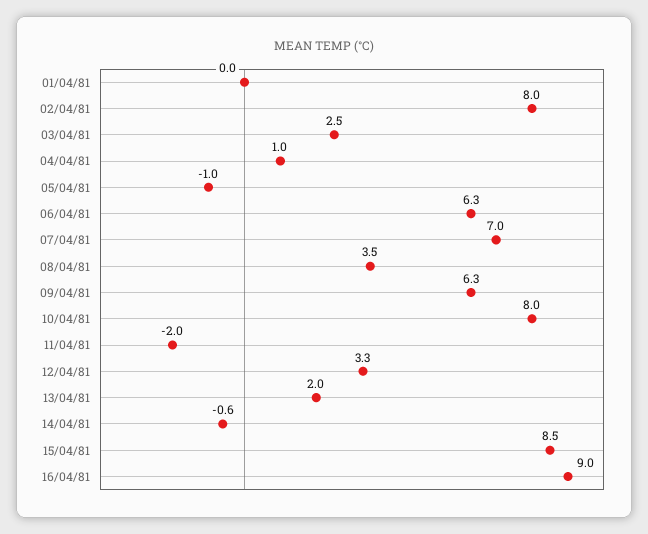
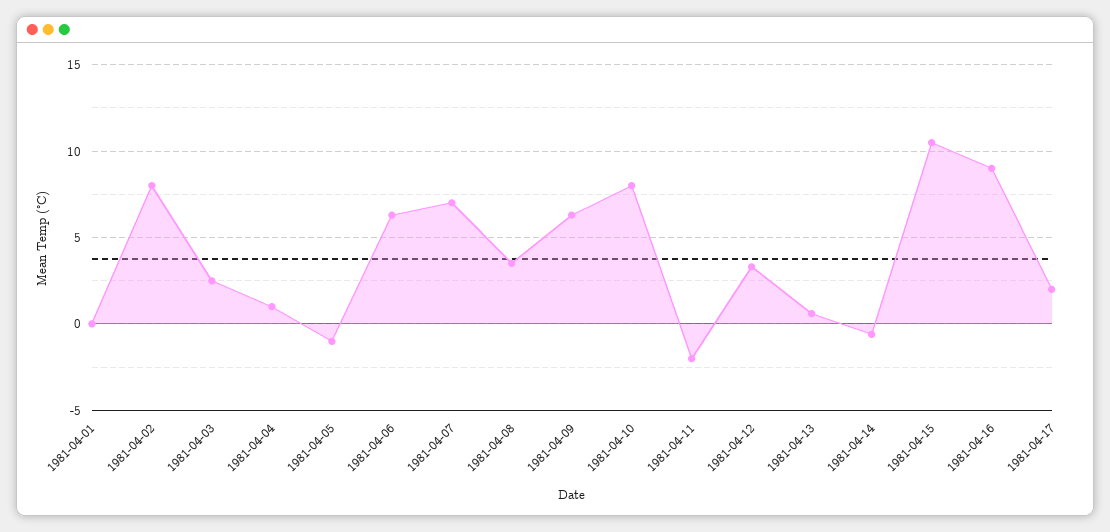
13/04/81: 2 -> 0.5
15/04/81: 8.5 -> 10.5
1981-04-17: none -> 2

